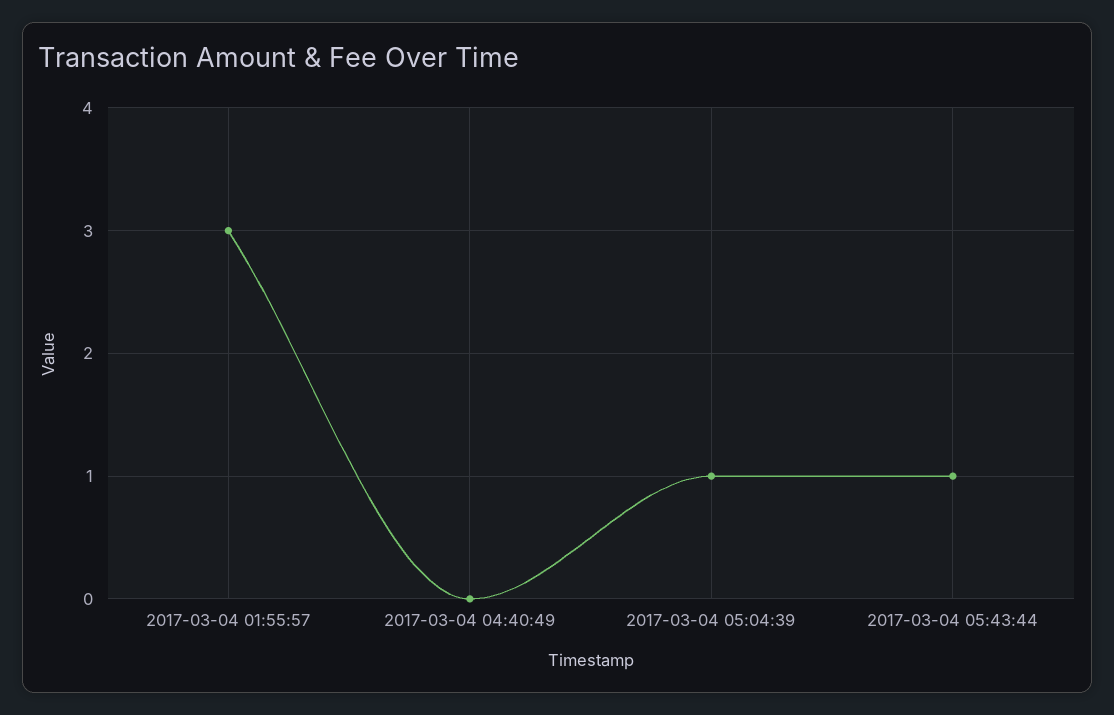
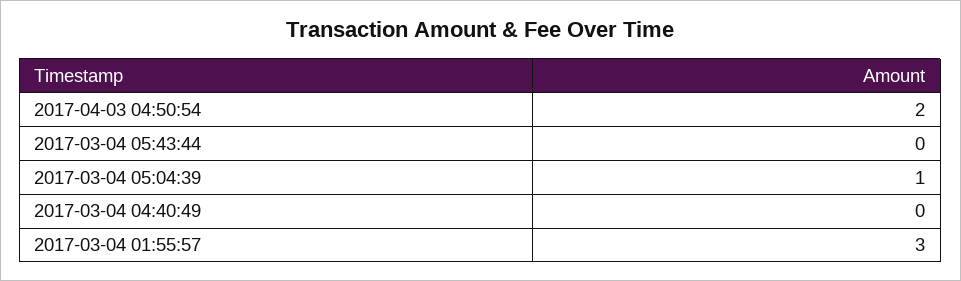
2017-03-04 05:43:44: 1 -> 0
2017-04-03 04:50:54: none -> 2

